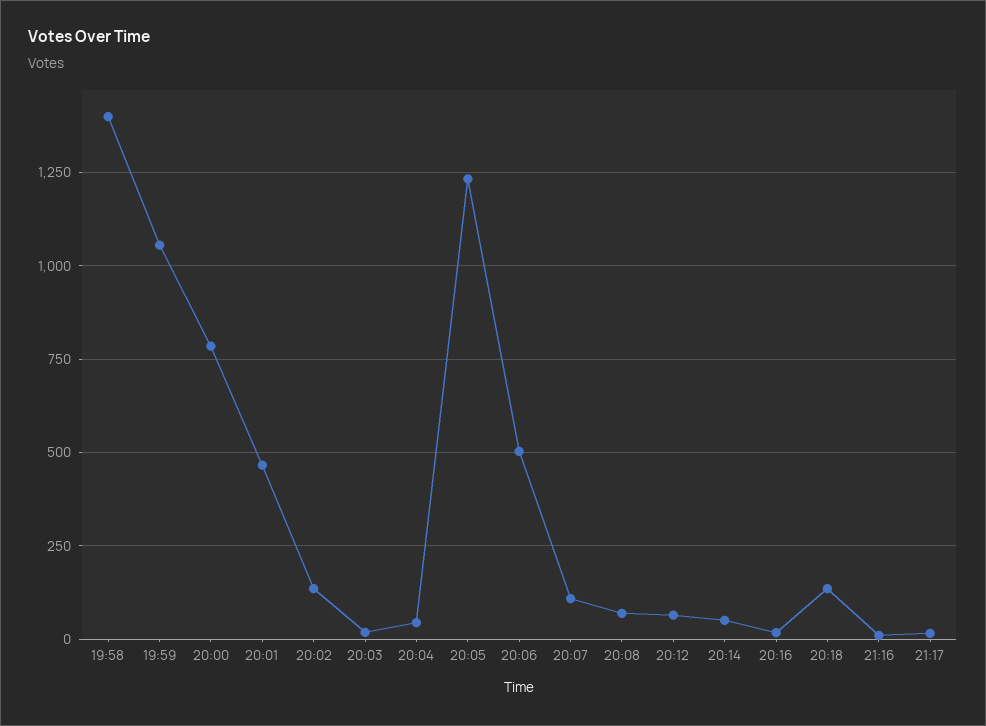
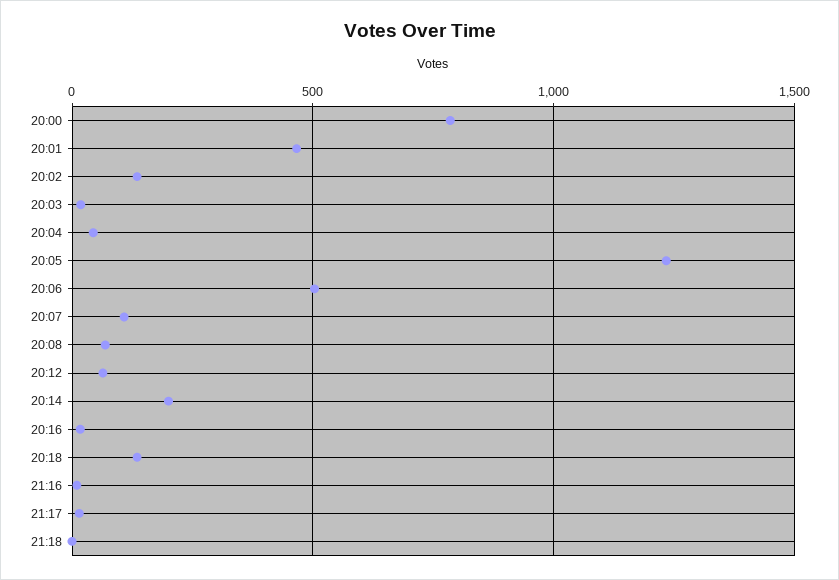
19:58: 1400 -> none
19:59: 1050 -> none
20:14: 50 -> 200
21:18: none -> 0

